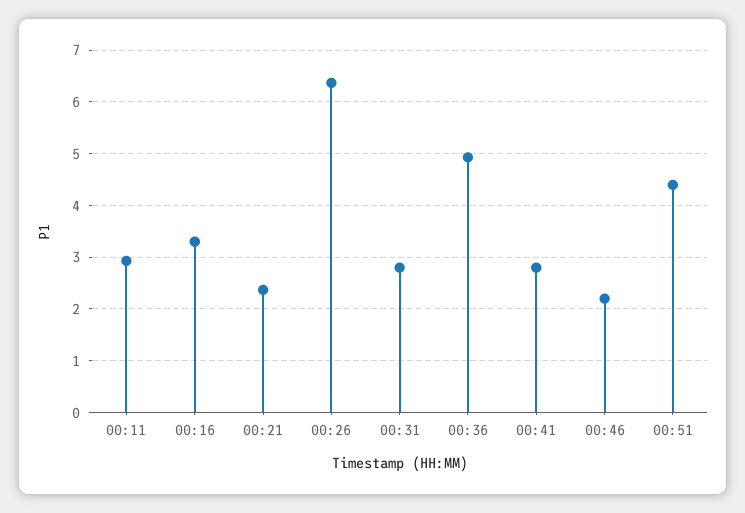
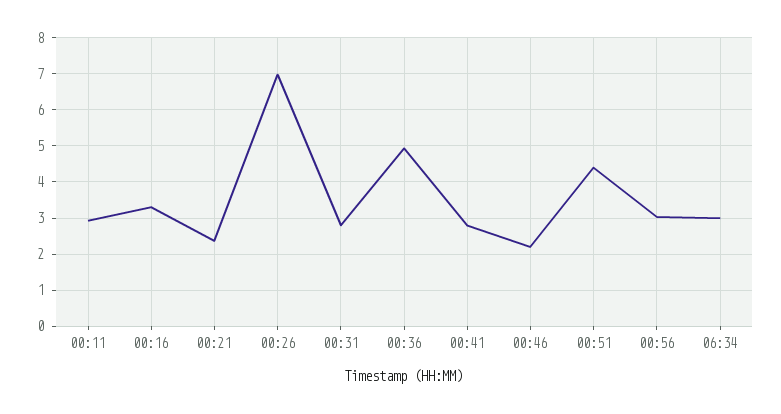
00:26: 6.4 -> 7
00:56: none -> 3
06:34: none -> 3

